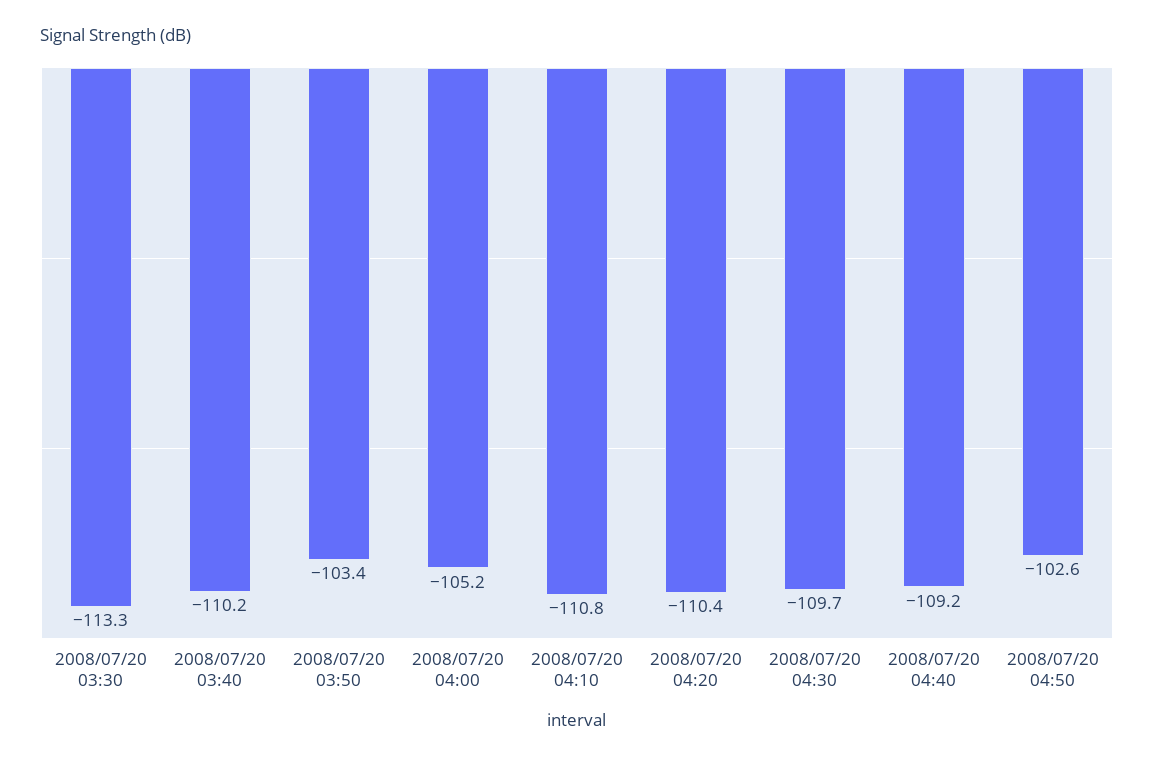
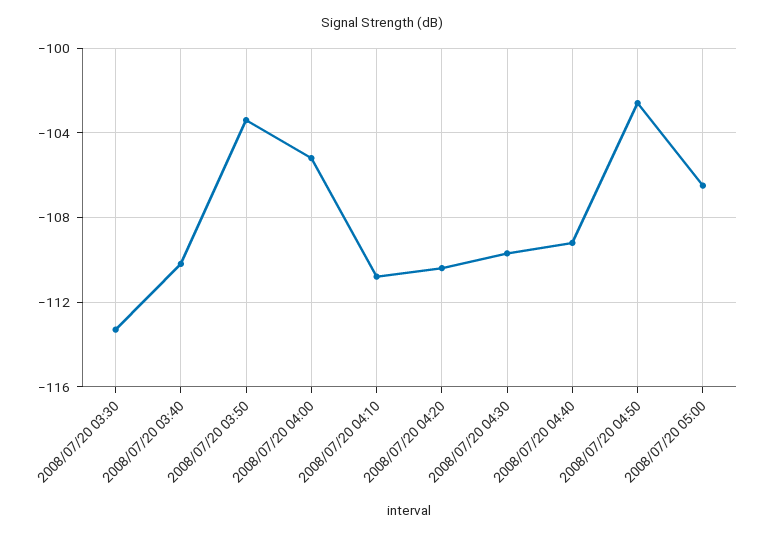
2008/07/20 05:00: none -> -106.5

